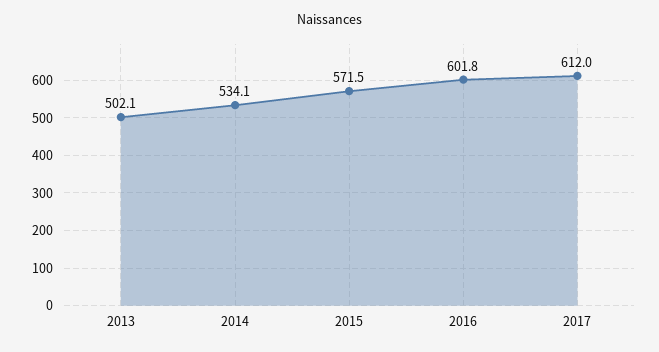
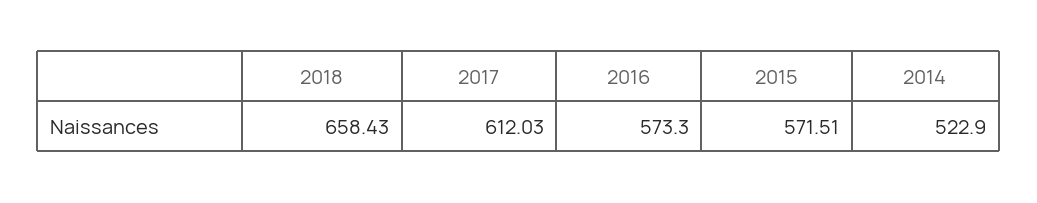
2013: 502.1 -> none
2014: 534.1 -> 522.9
2016: 601.8 -> 573.3
2018: none -> 658.43

